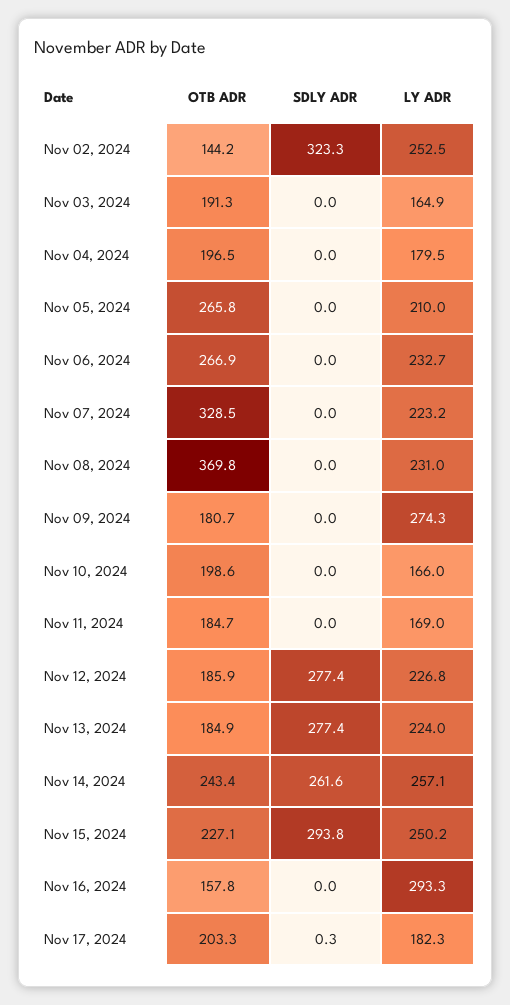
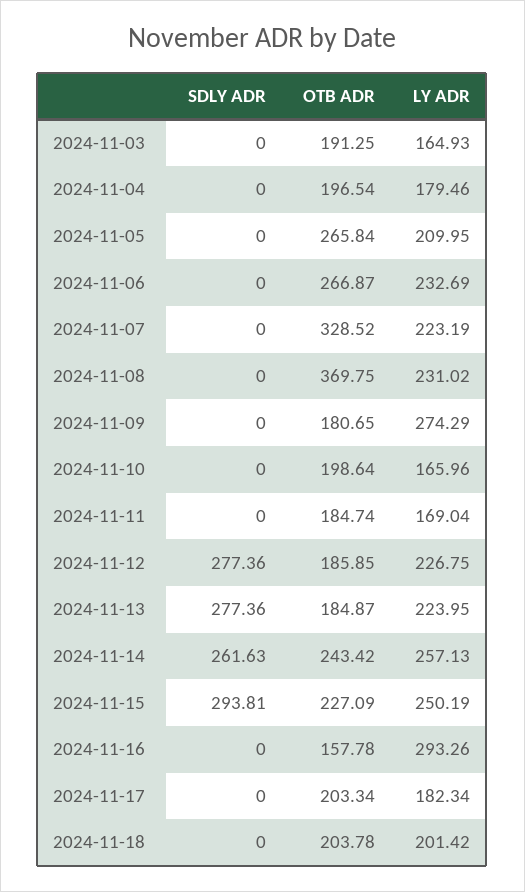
OTB ADR, Nov 02, 2024: 144.2 -> none
SDLY ADR, Nov 02, 2024: 323.3 -> none
LY ADR, Nov 02, 2024: 252.5 -> none
SDLY ADR, Nov 17, 2024: 0.3 -> 0
SDLY ADR, 2024-11-18: none -> 0
OTB ADR, 2024-11-18: none -> 203.78
LY ADR, 2024-11-18: none -> 201.42

